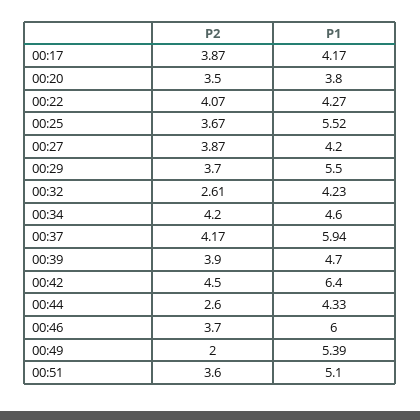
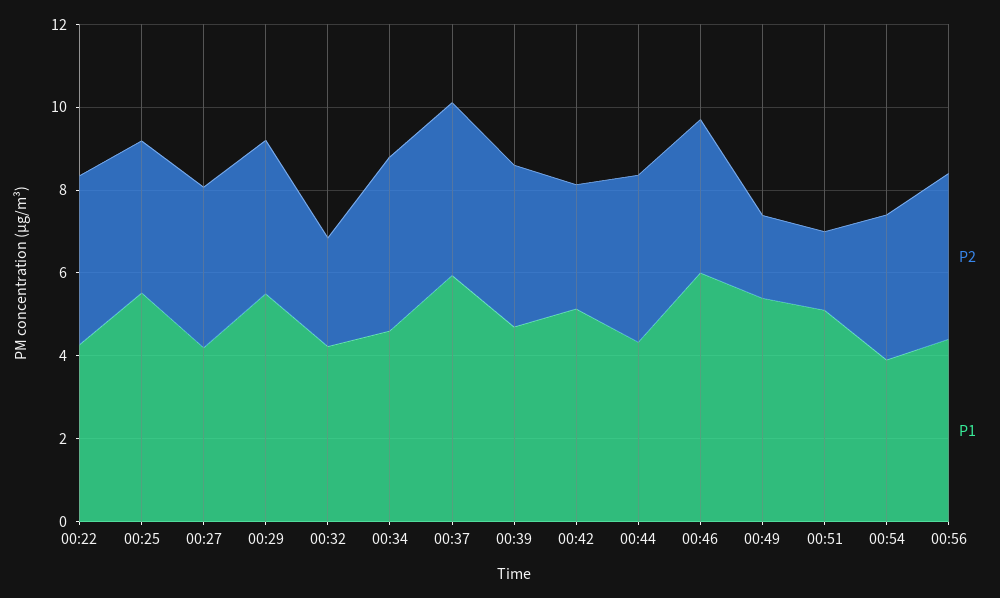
P2, 00:17: 3.87 -> none
P1, 00:17: 4.17 -> none
P2, 00:20: 3.5 -> none
P1, 00:20: 3.8 -> none
P2, 00:42: 4.5 -> 3
P1, 00:42: 6.4 -> 5
P2, 00:44: 2.6 -> 4
P2, 00:51: 3.6 -> 2
P2, 00:54: none -> 3.5
P1, 00:54: none -> 4
P2, 00:56: none -> 4
P1, 00:56: none -> 4.5

